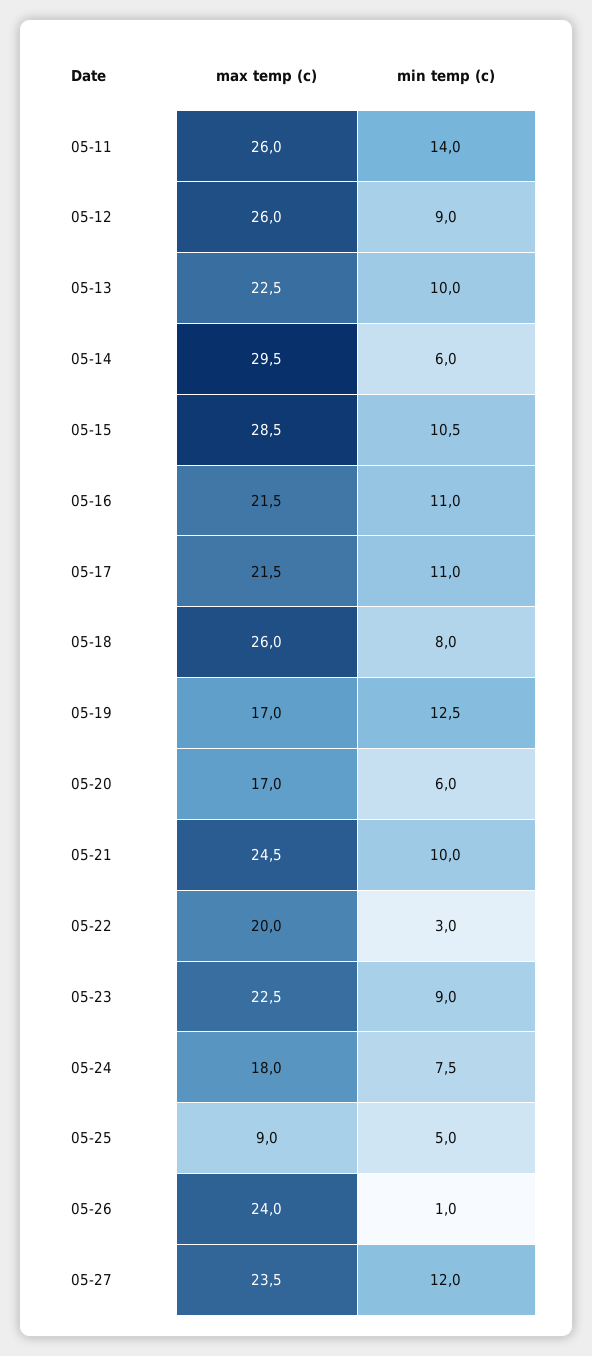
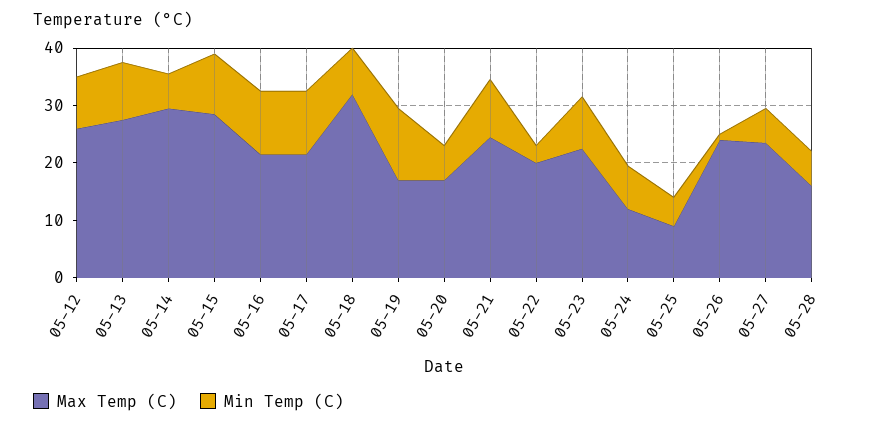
max temp (c), 05-11: 26 -> none
min temp (c), 05-11: 14 -> none
max temp (c), 05-13: 22.5 -> 28
max temp (c), 05-18: 26 -> 32
max temp (c), 05-24: 18 -> 12
min temp (c), 05-27: 12 -> 6
max temp (c), 05-28: none -> 16
min temp (c), 05-28: none -> 6

